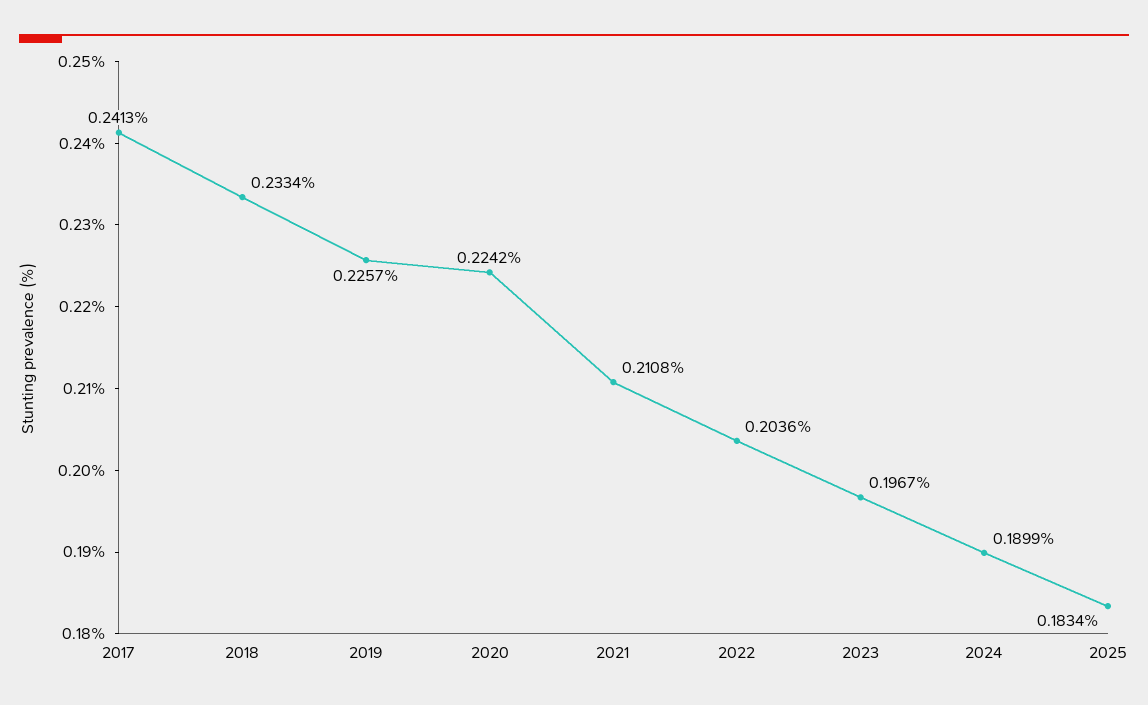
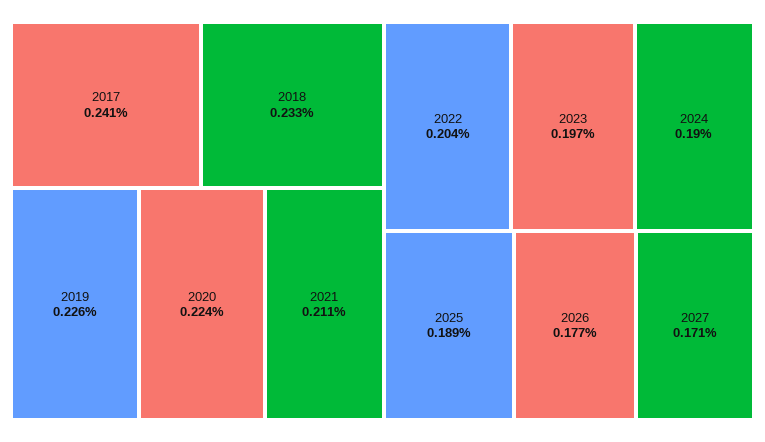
2025: 0.1834 -> 0.189
2026: none -> 0.177
2027: none -> 0.171

